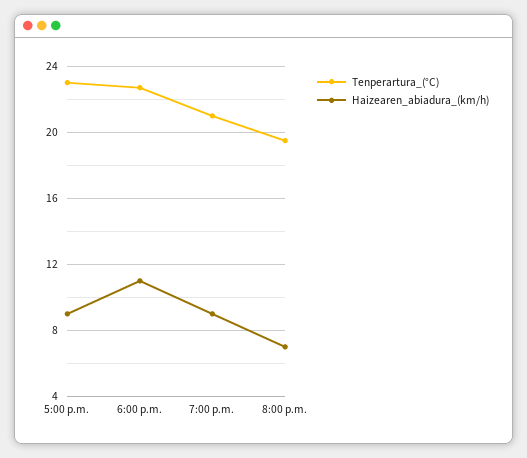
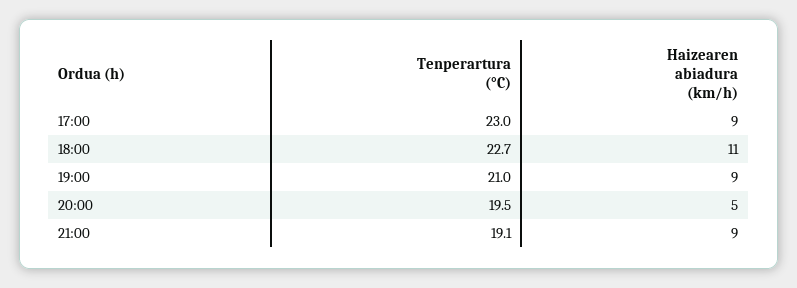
Haizearen_abiadura_(km/h), 8:00 p.m.: 7 -> 5
Tenperartura_(°C), 21:00: none -> 19.1
Haizearen_abiadura_(km/h), 21:00: none -> 9

